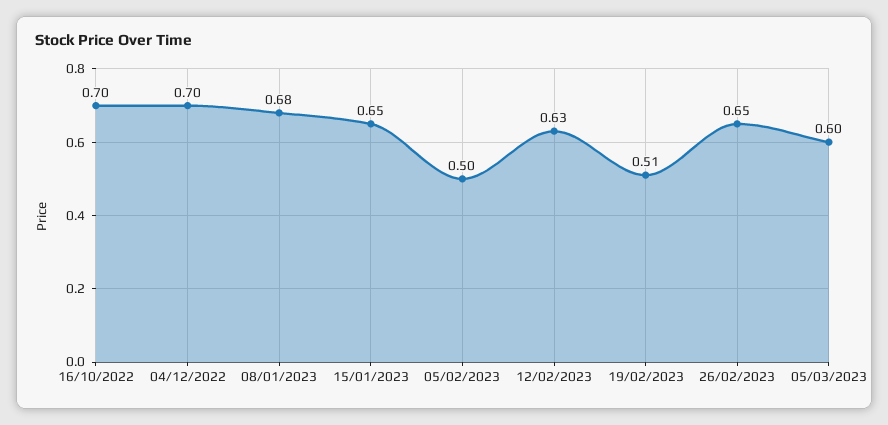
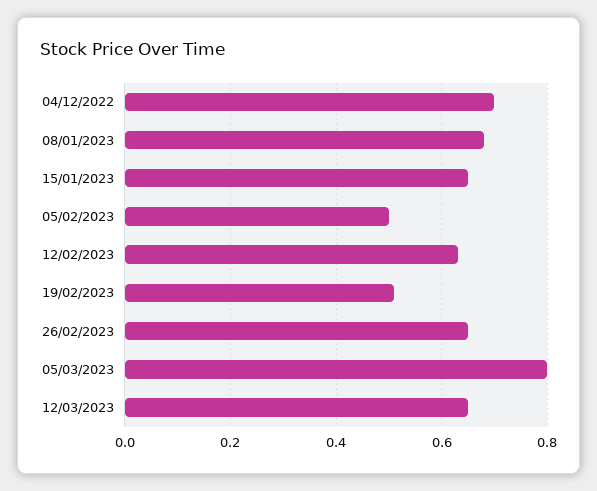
16/10/2022: 0.7 -> none
05/03/2023: 0.6 -> 0.8
12/03/2023: none -> 0.65

